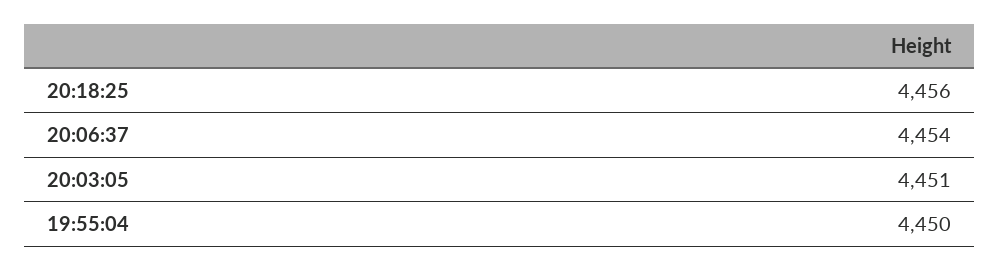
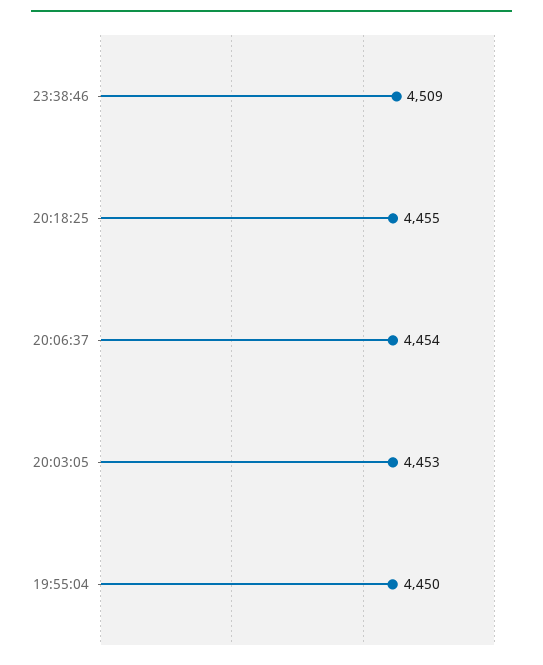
20:18:25: 4456 -> 4455
20:03:05: 4451 -> 4453
23:38:46: none -> 4509

